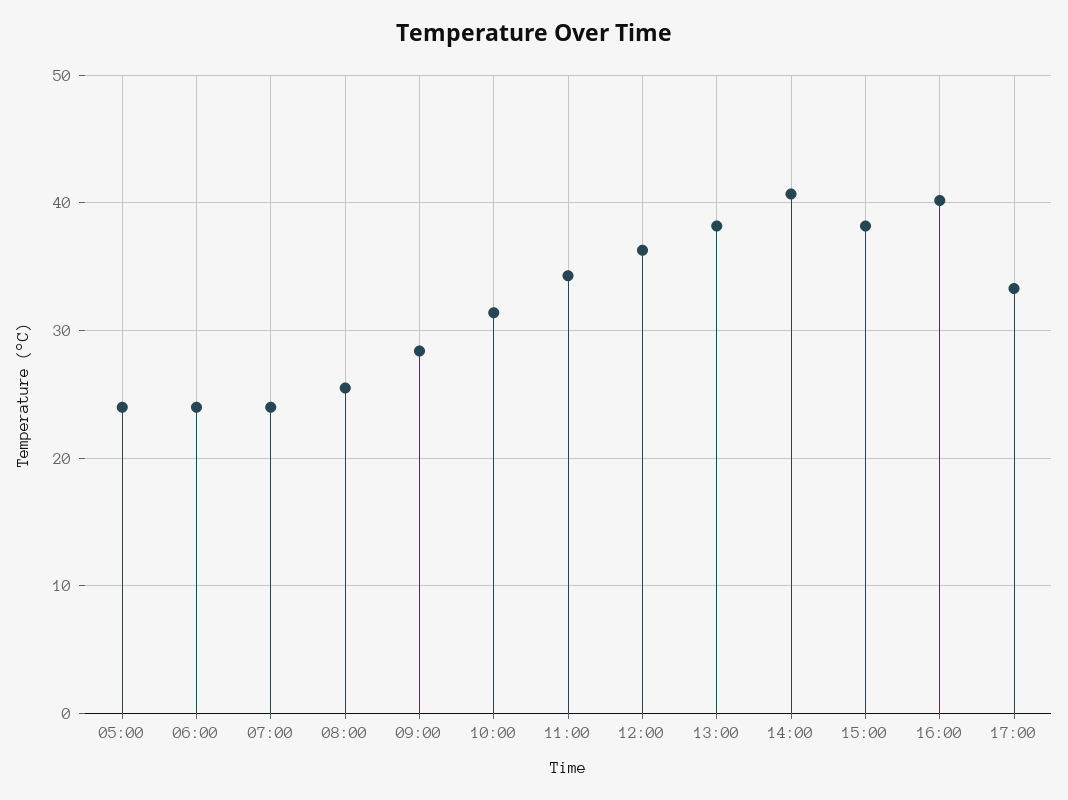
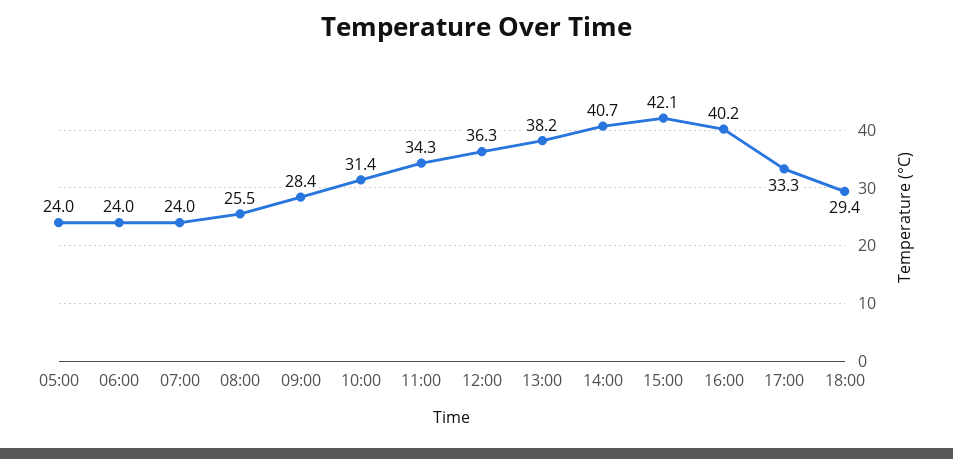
15:00: 38 -> 42.1
18:00: none -> 29.4

